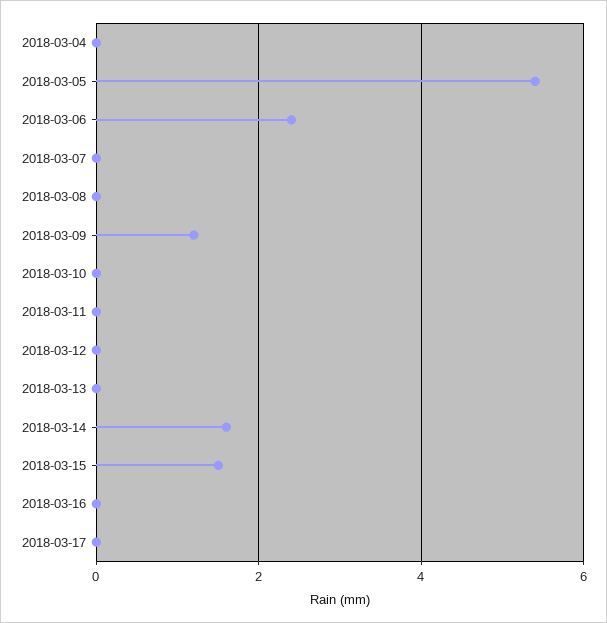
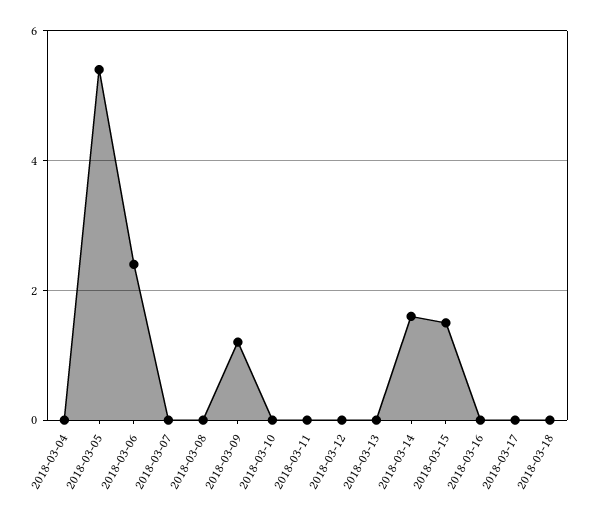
2018-03-18: none -> 0

